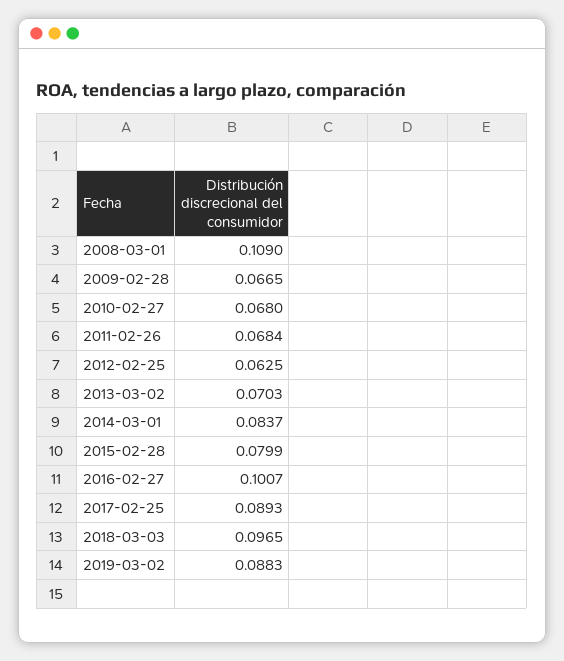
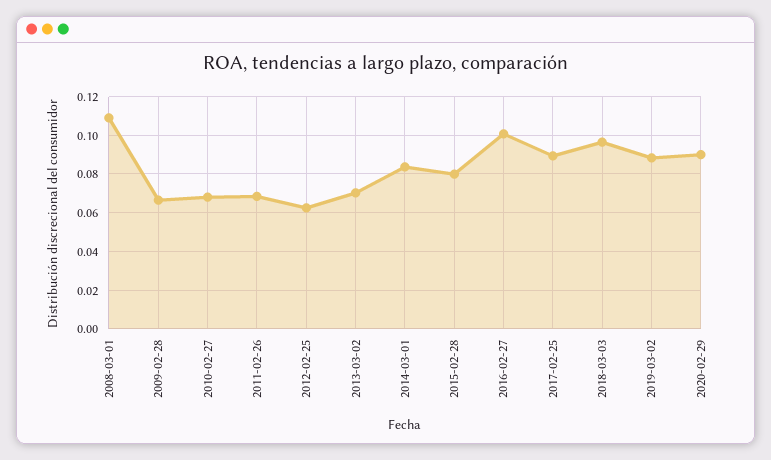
2020-02-29: none -> 0.09

